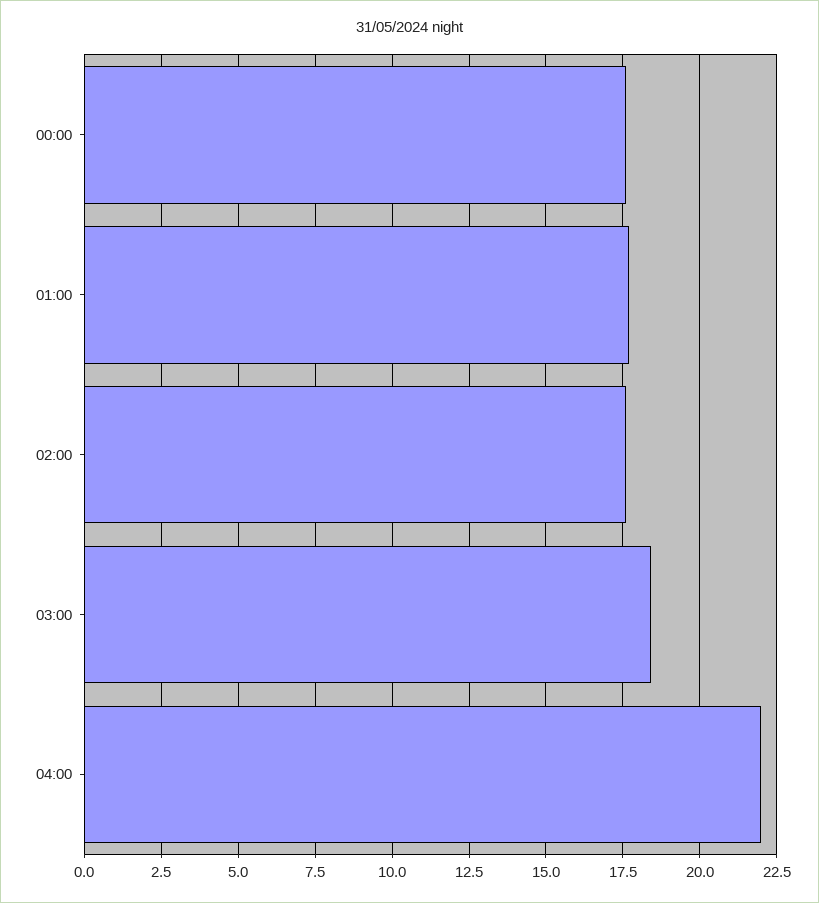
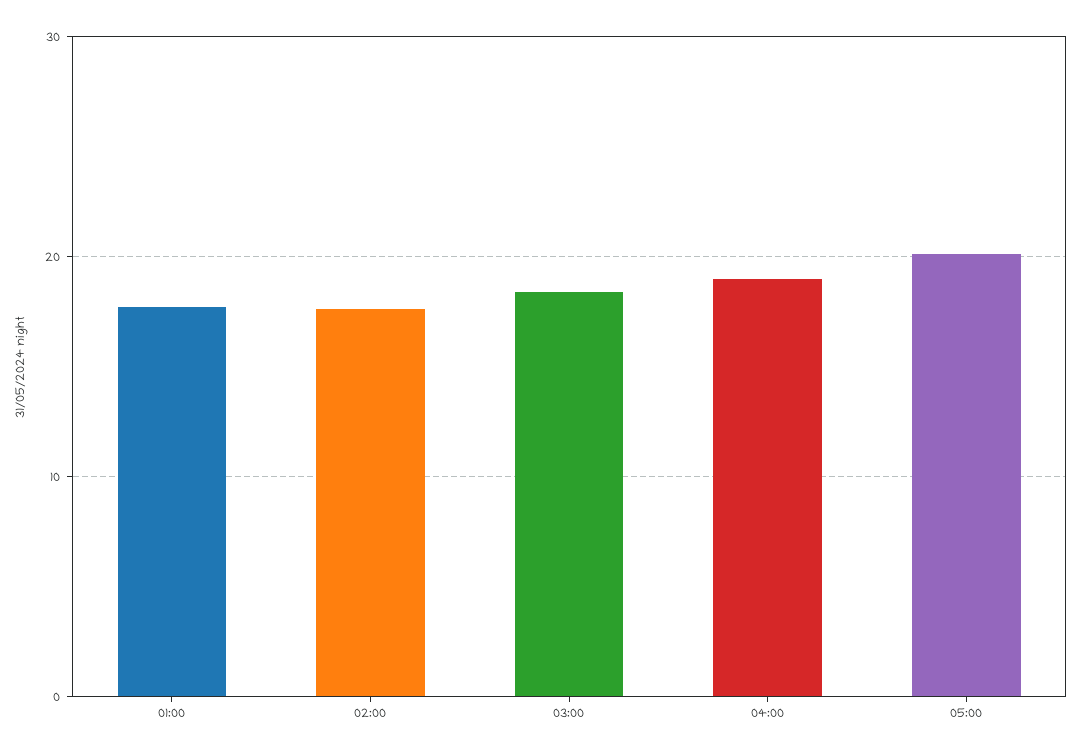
00:00: 17.5 -> none
04:00: 22 -> 19
05:00: none -> 20

